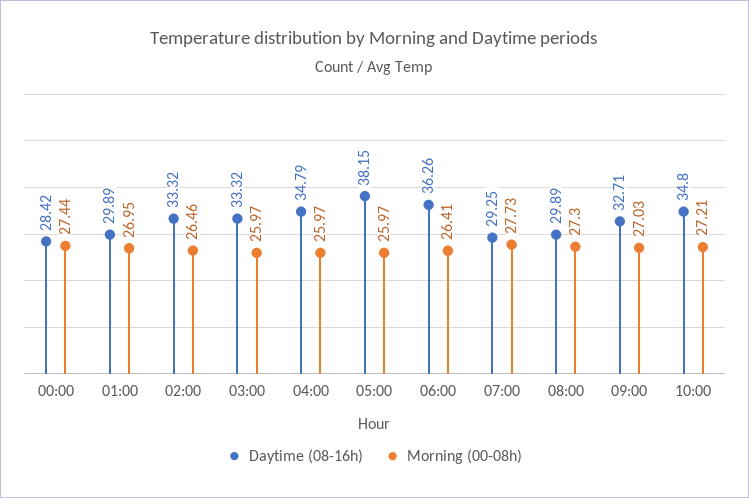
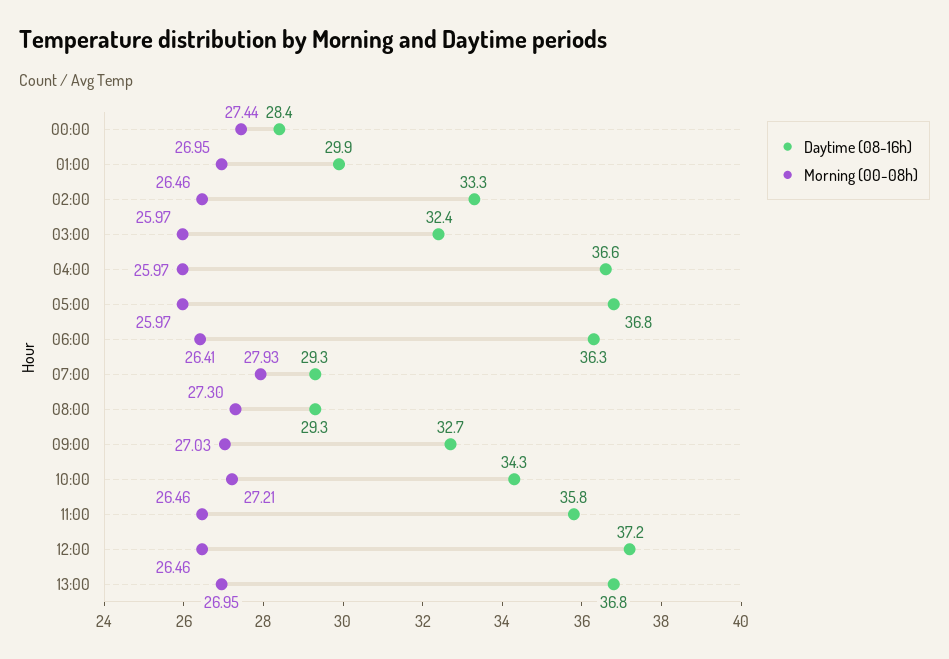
Daytime (08-16h), 03:00: 33.32 -> 32.4
Daytime (08-16h), 04:00: 34.79 -> 36.6
Daytime (08-16h), 05:00: 38.15 -> 36.8
Morning (00-08h), 07:00: 27.73 -> 27.93
Daytime (08-16h), 08:00: 29.89 -> 29.3
Daytime (08-16h), 10:00: 34.8 -> 34.3
Daytime (08-16h), 11:00: none -> 35.8
Morning (00-08h), 11:00: none -> 26.46
Daytime (08-16h), 12:00: none -> 37.2
Morning (00-08h), 12:00: none -> 26.46
Daytime (08-16h), 13:00: none -> 36.8
Morning (00-08h), 13:00: none -> 26.95

